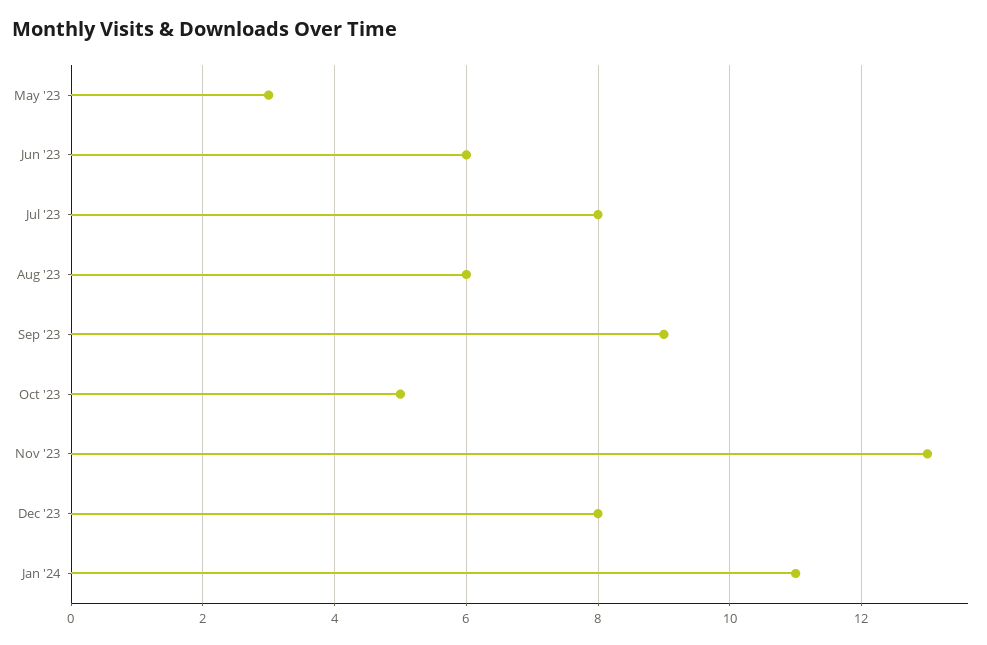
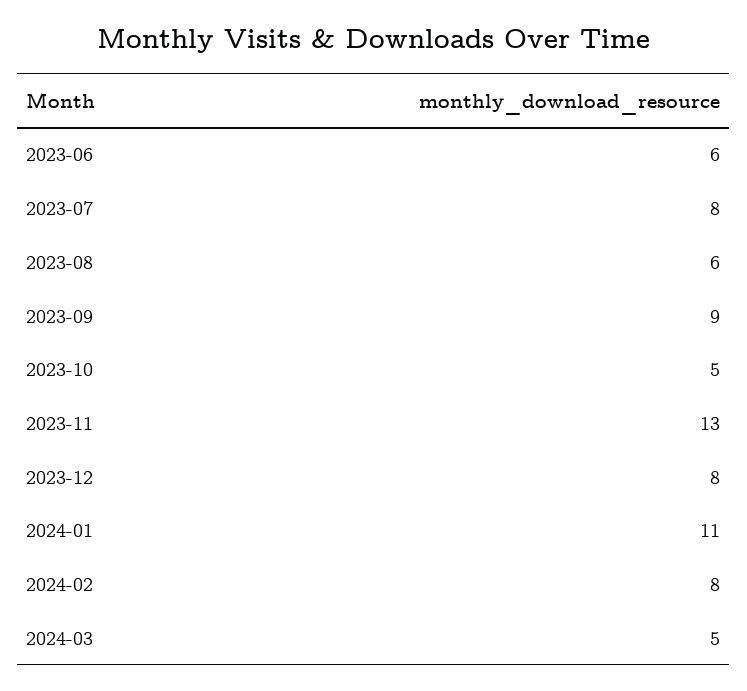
May '23: 3 -> none
2024-02: none -> 8
2024-03: none -> 5

